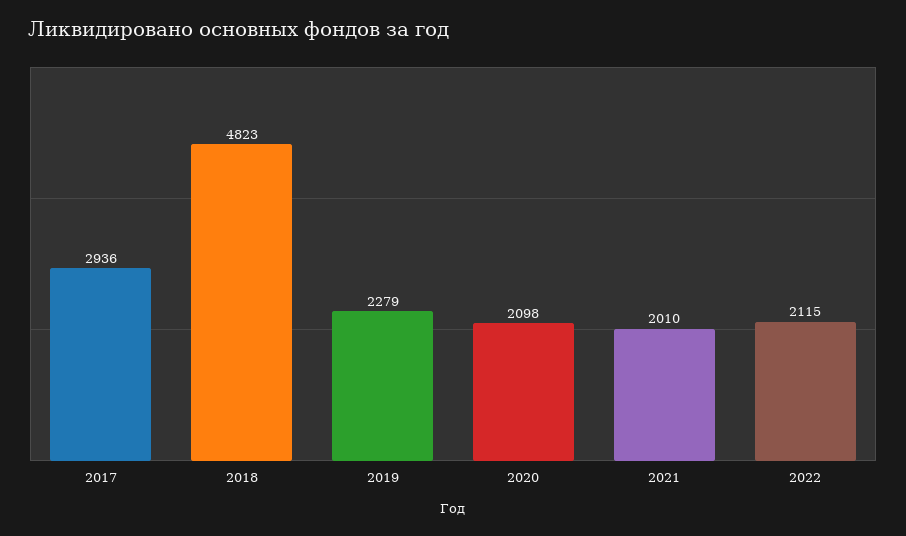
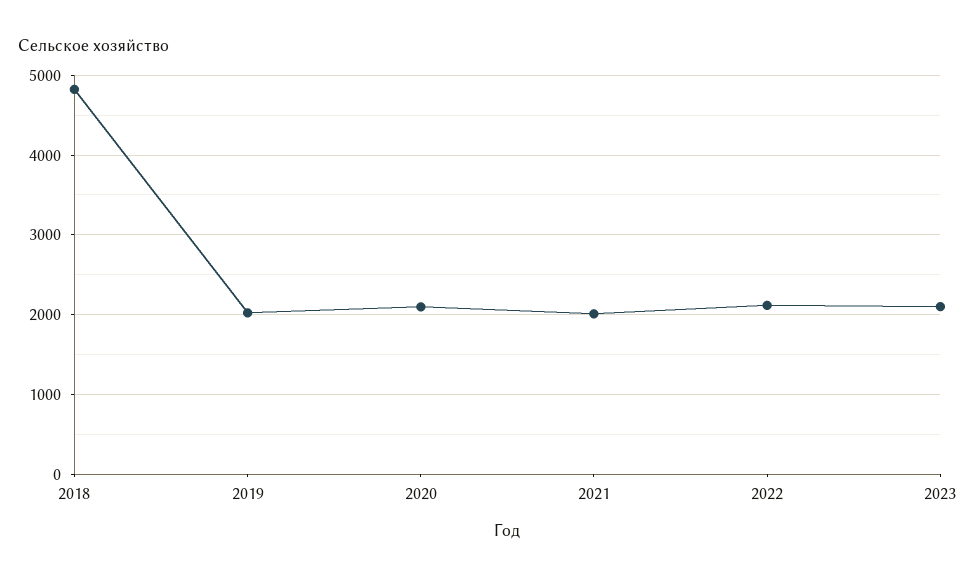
2017: 2936 -> none
2019: 2279 -> 2000
2023: none -> 2100

